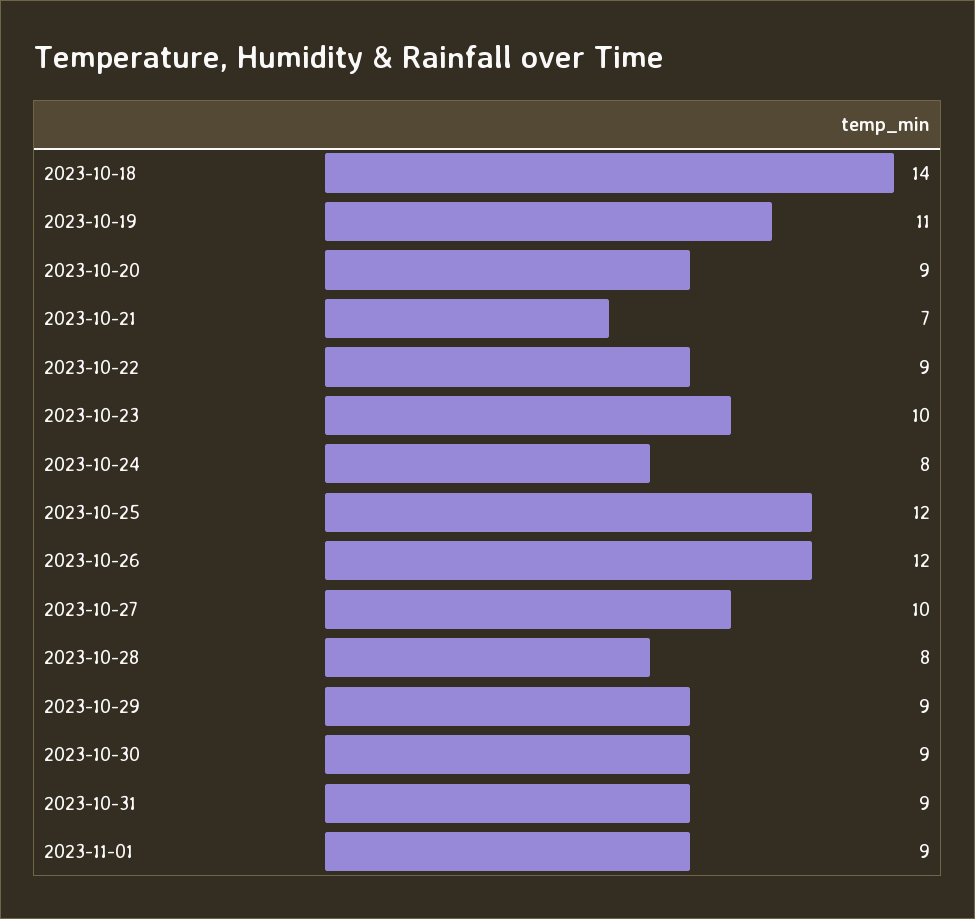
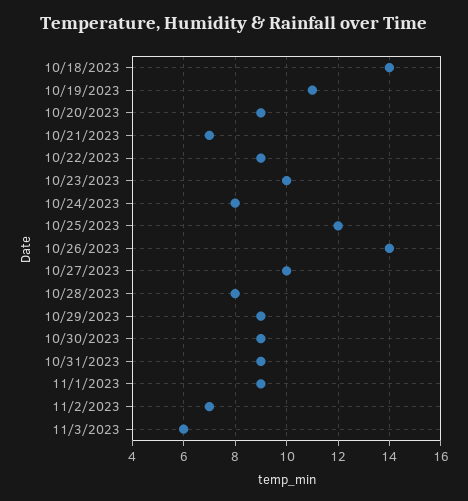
2023-10-26: 12 -> 14
11/2/2023: none -> 7
11/3/2023: none -> 6

